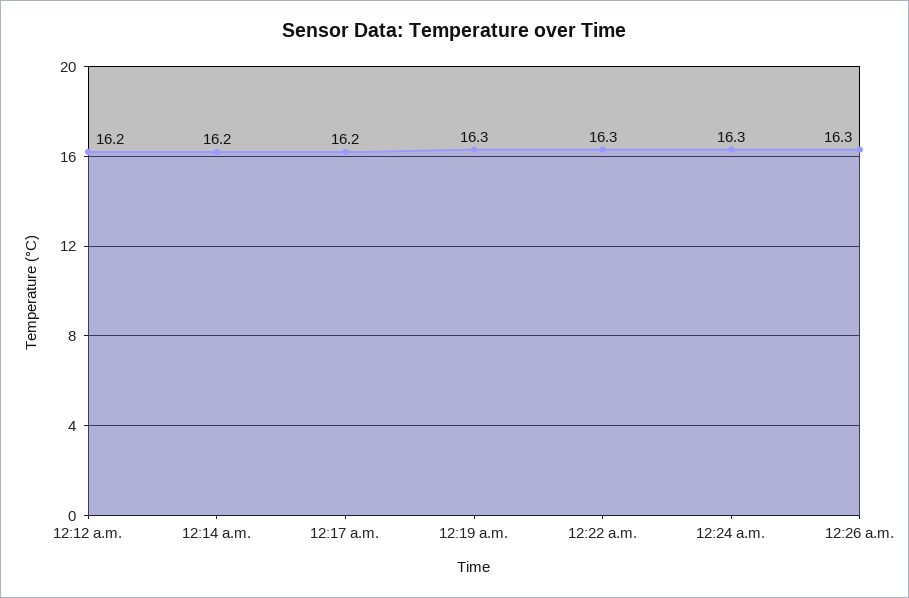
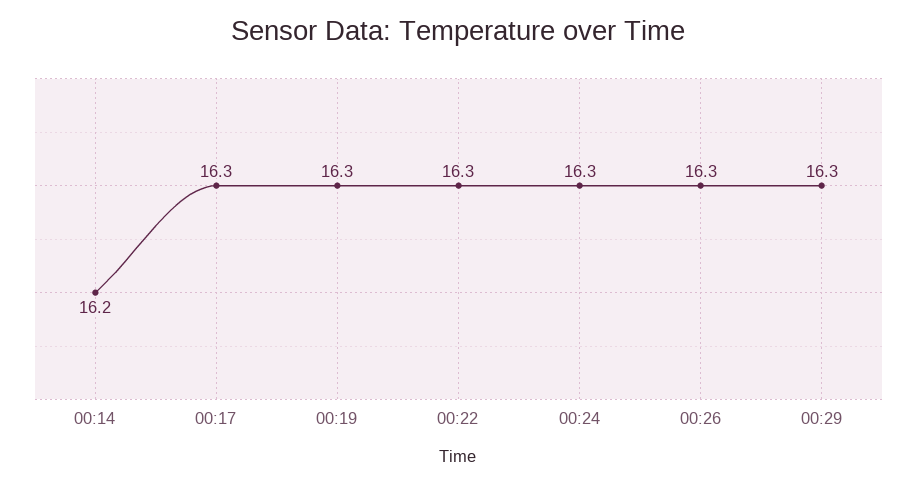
12:12 a.m.: 16.2 -> none
12:17 a.m.: 16.2 -> 16.3
00:29: none -> 16.3

